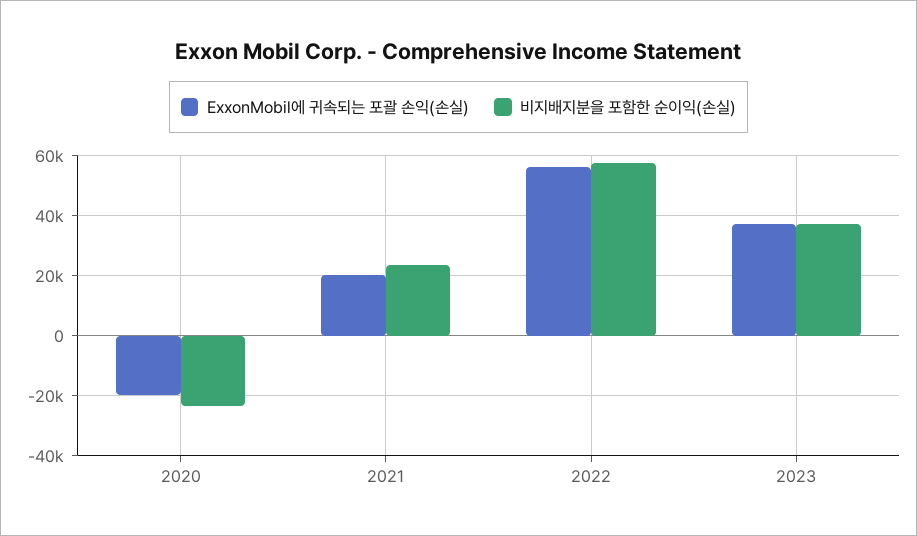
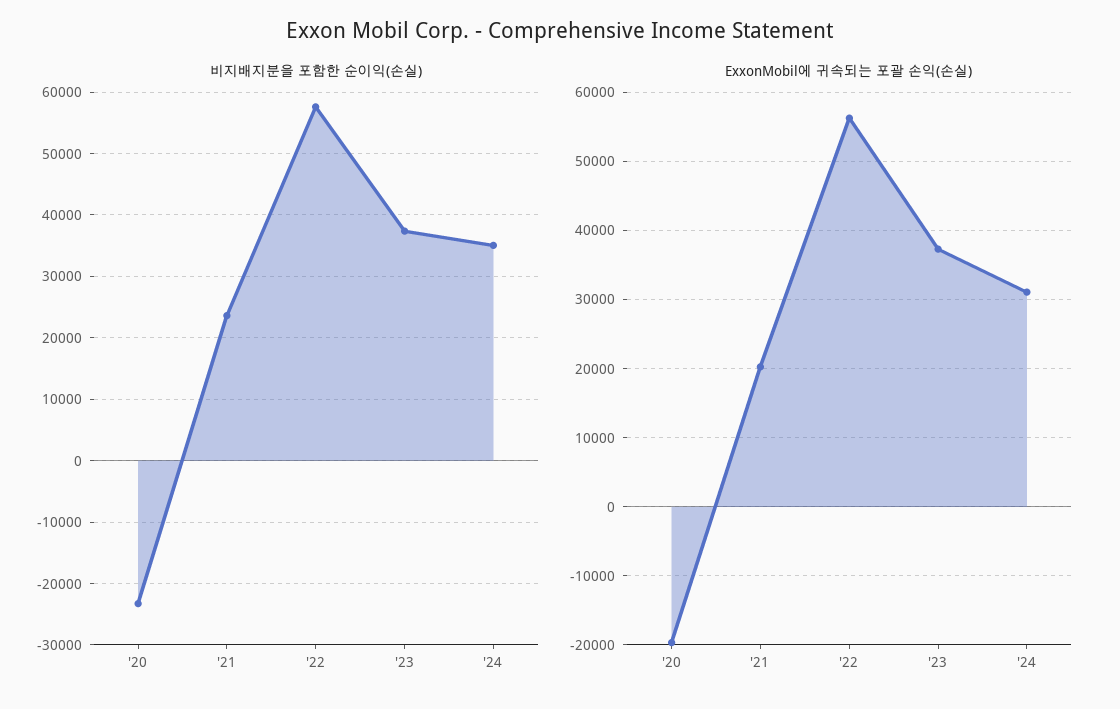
비지배지분을 포함한 순이익(손실), '24: none -> 35000
ExxonMobil에 귀속되는 포괄 손익(손실), '24: none -> 31000

